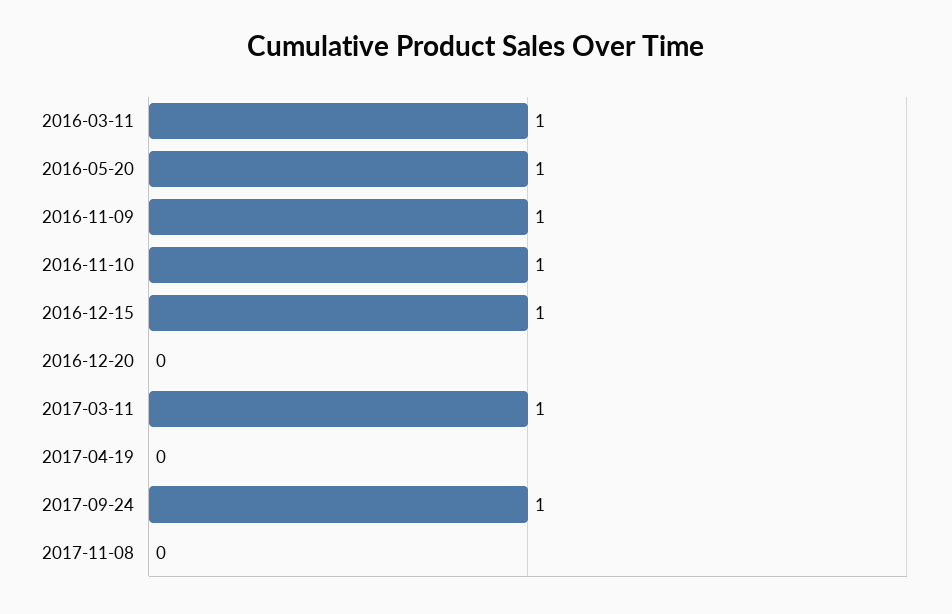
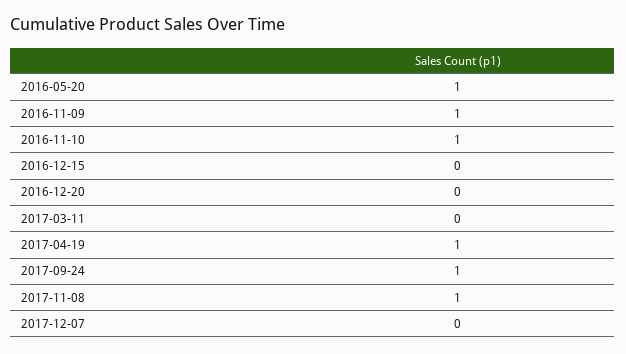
2016-03-11: 1 -> none
2016-12-15: 1 -> 0
2017-03-11: 1 -> 0
2017-04-19: 0 -> 1
2017-11-08: 0 -> 1
2017-12-07: none -> 0

